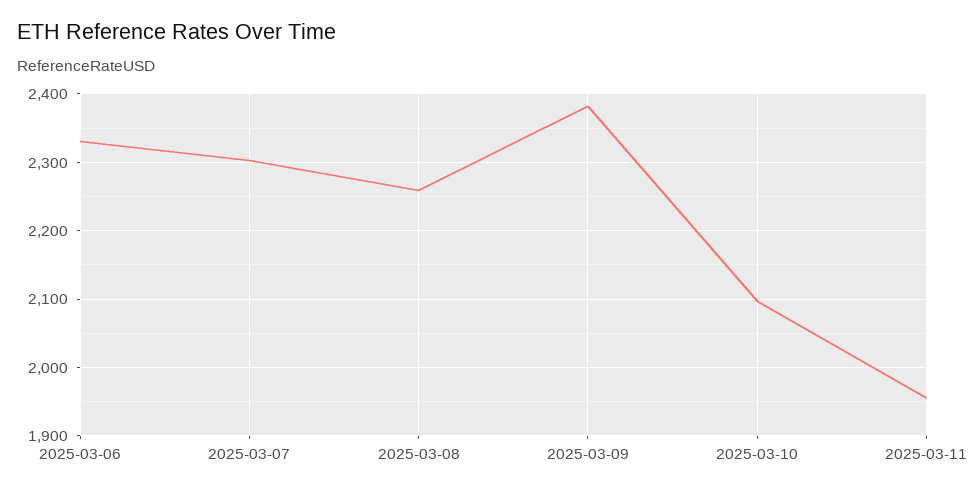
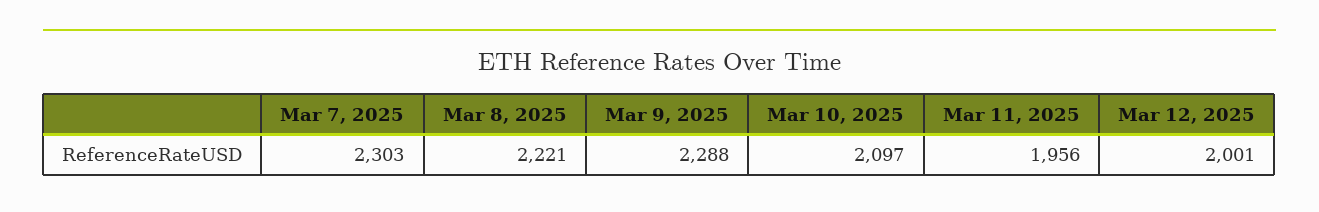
2025-03-06: 2330 -> none
2025-03-08: 2260 -> 2221
2025-03-09: 2380 -> 2288
Mar 12, 2025: none -> 2001

